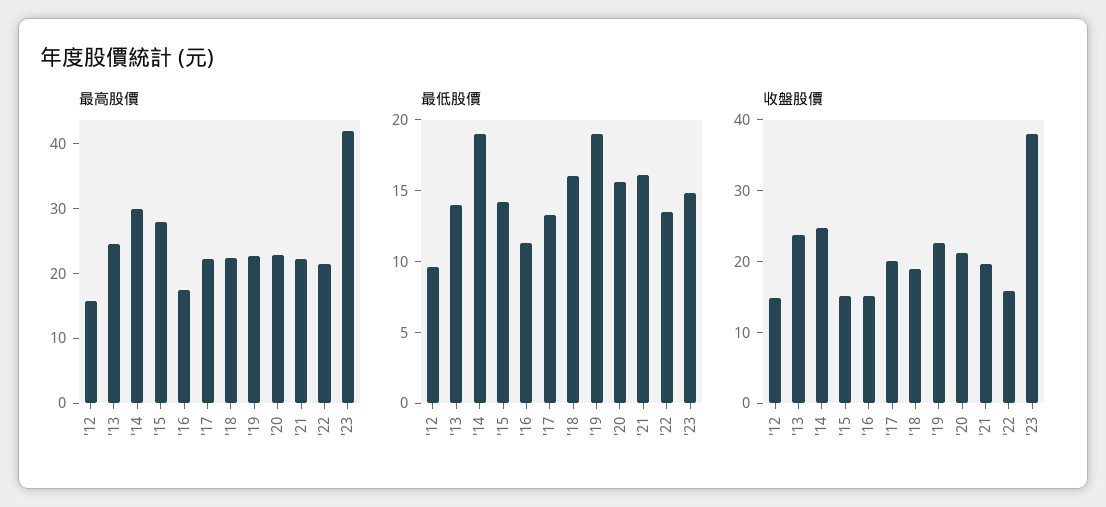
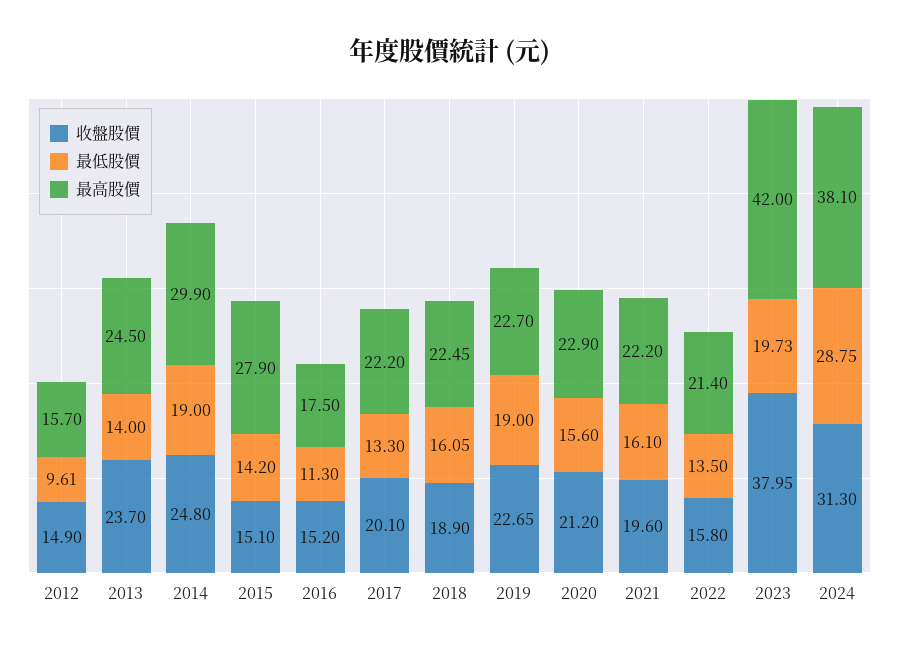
最低股價, '23: 15 -> 19.73
收盤股價, 2024: none -> 31.3
最低股價, 2024: none -> 28.75
最高股價, 2024: none -> 38.1

